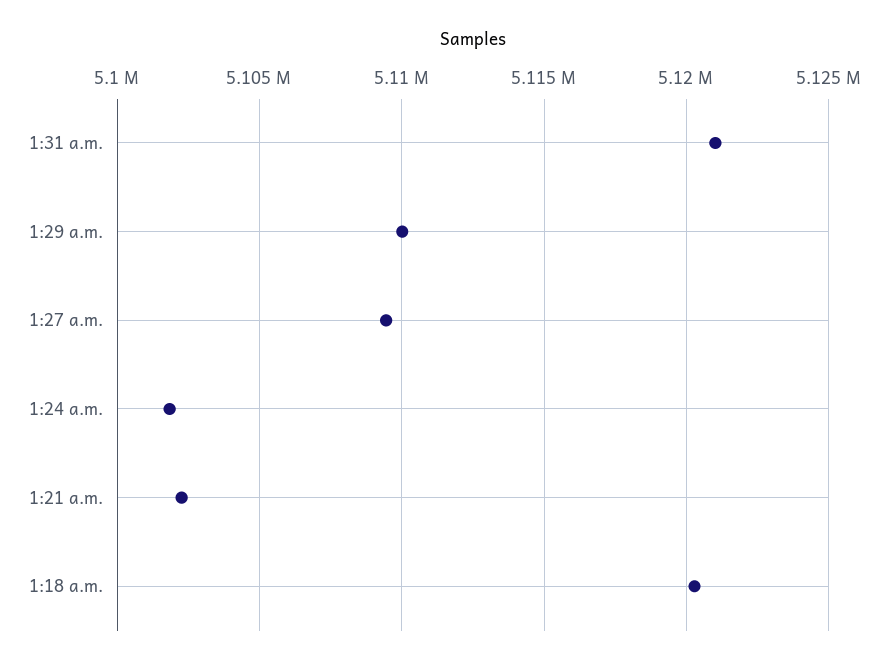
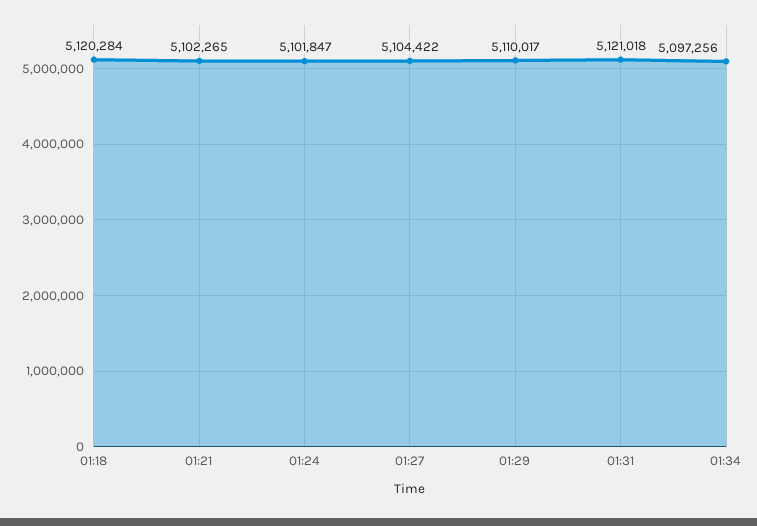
1:27 a.m.: 5109500 -> 5104422
01:34: none -> 5097256

